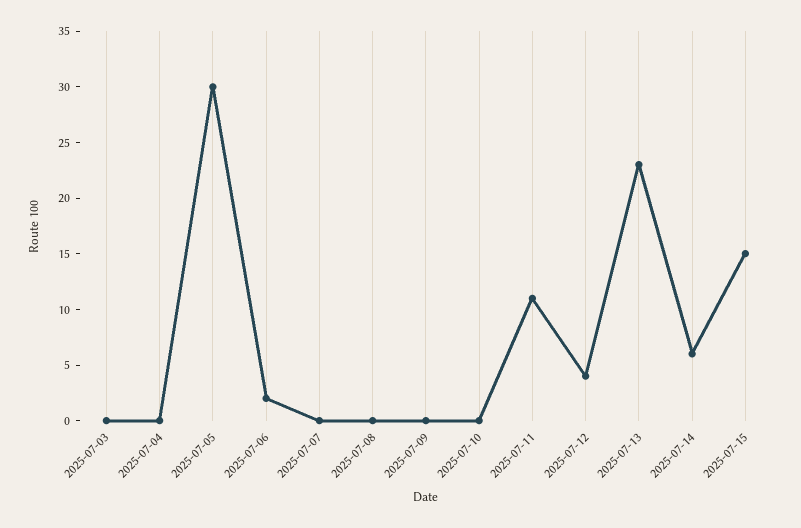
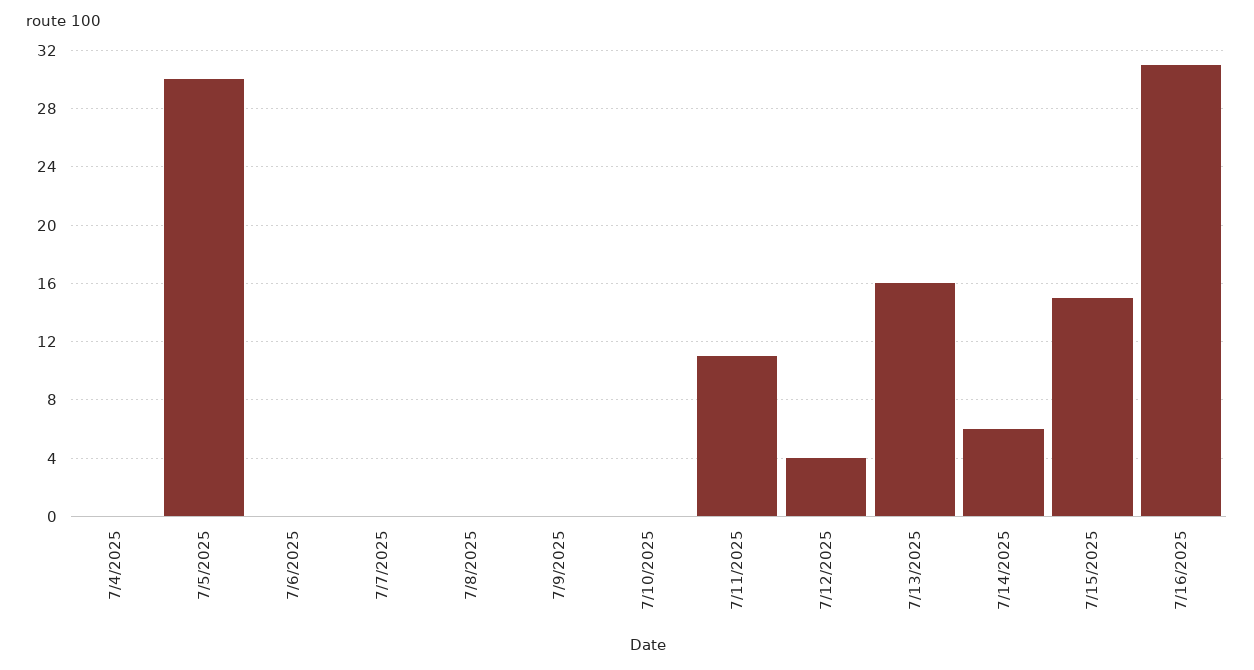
2025-07-03: 0 -> none
2025-07-06: 2 -> 0
2025-07-13: 23 -> 16
7/16/2025: none -> 31

